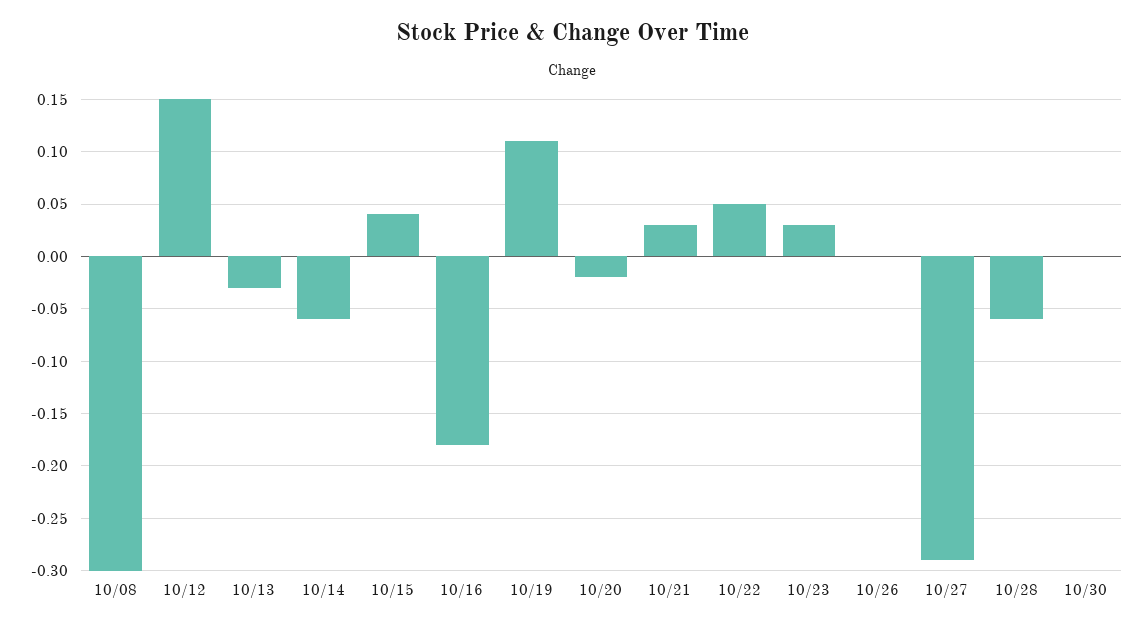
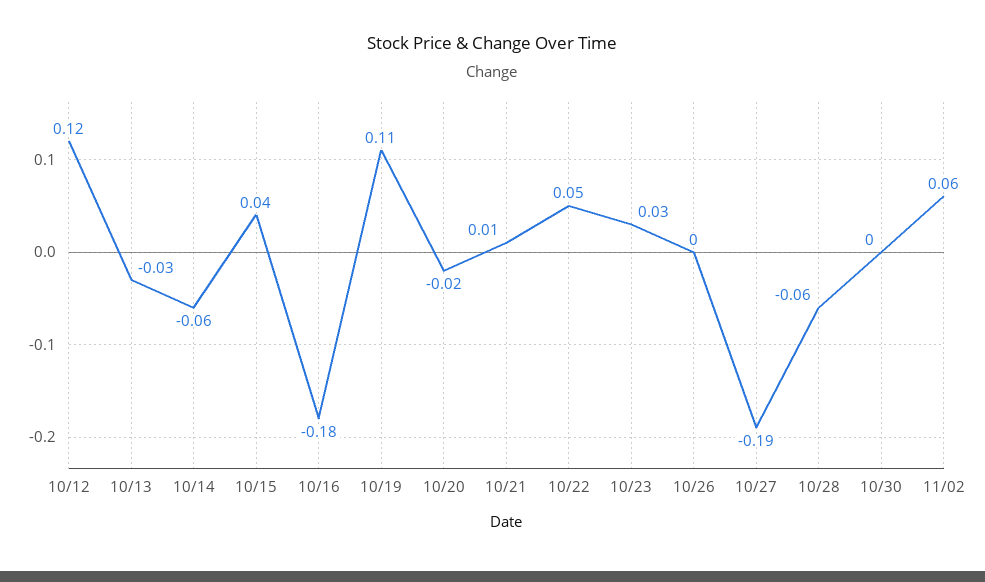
10/08: -0.3 -> none
10/12: 0.15 -> 0.12
10/21: 0.03 -> 0.01
10/27: -0.29 -> -0.19
11/02: none -> 0.06

